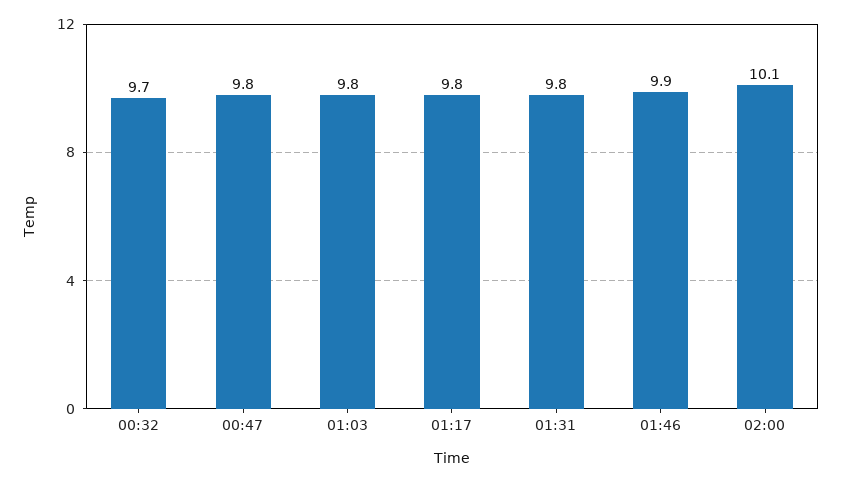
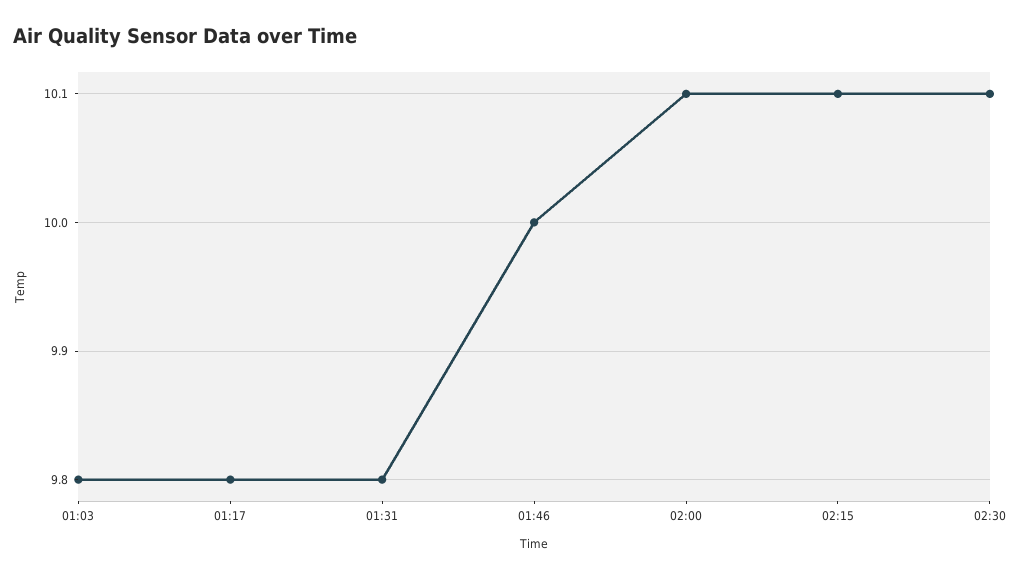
00:32: 9.7 -> none
00:47: 9.8 -> none
01:46: 9.9 -> 10
02:15: none -> 10.1
02:30: none -> 10.1

